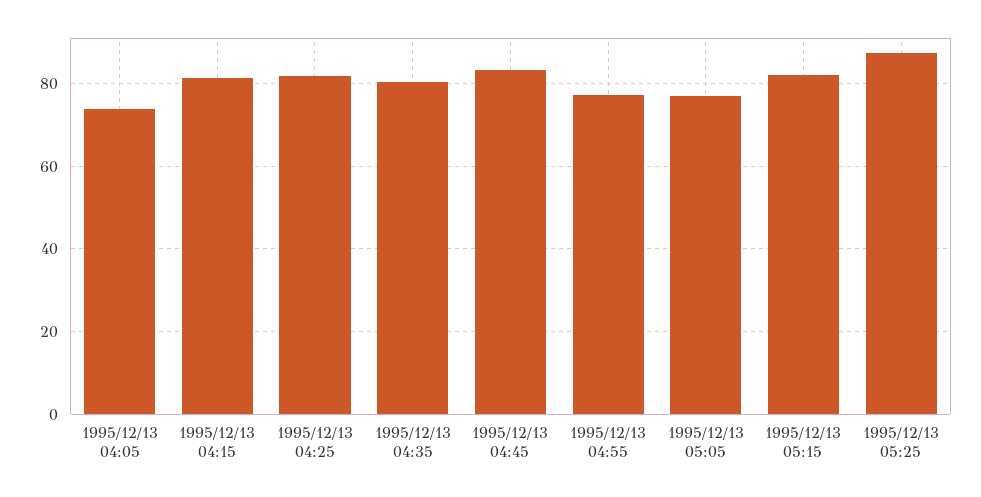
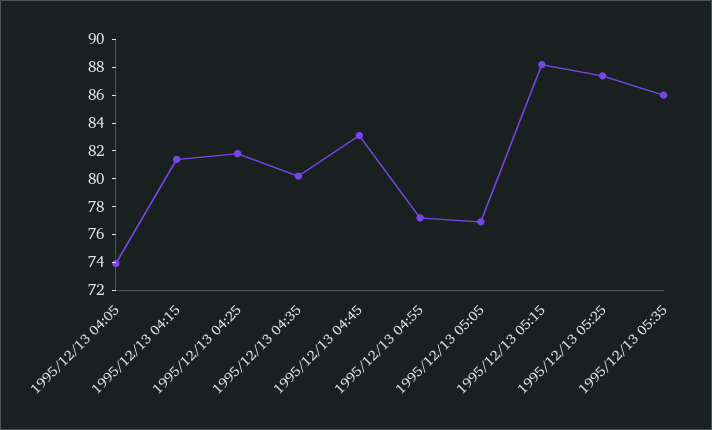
1995/12/13 05:15: 82 -> 88
1995/12/13 05:35: none -> 86

